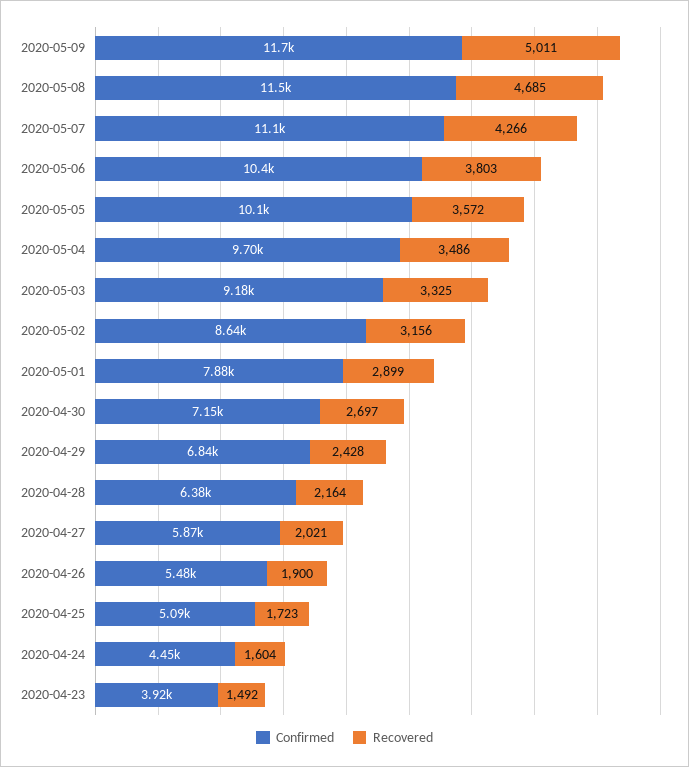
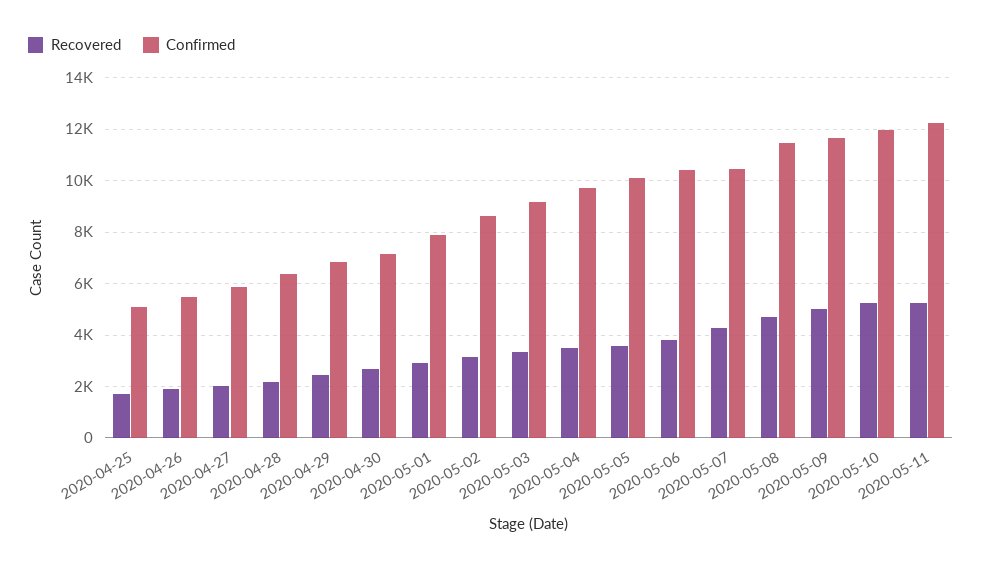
Confirmed, 2020-05-07: 11100 -> 10500
Confirmed, 2020-04-24: 4450 -> none
Recovered, 2020-04-24: 1604 -> none
Confirmed, 2020-04-23: 3920 -> none
Recovered, 2020-04-23: 1492 -> none
Recovered, 2020-05-10: none -> 5250
Confirmed, 2020-05-10: none -> 12000
Recovered, 2020-05-11: none -> 5250
Confirmed, 2020-05-11: none -> 12250

